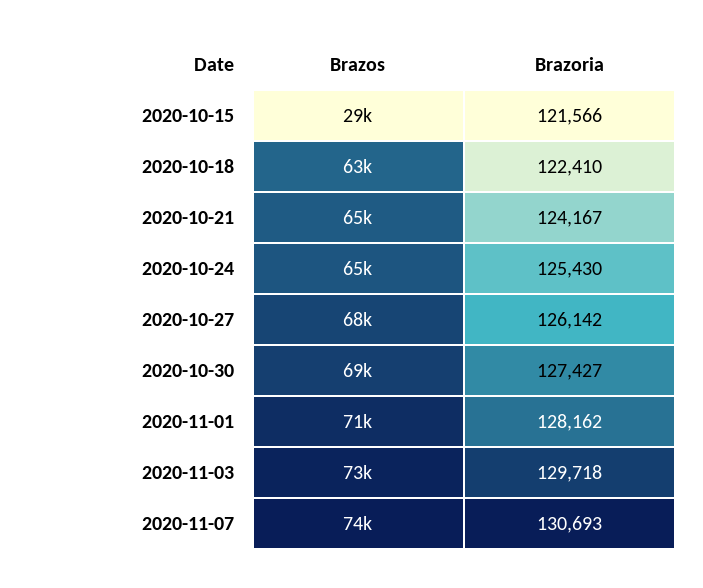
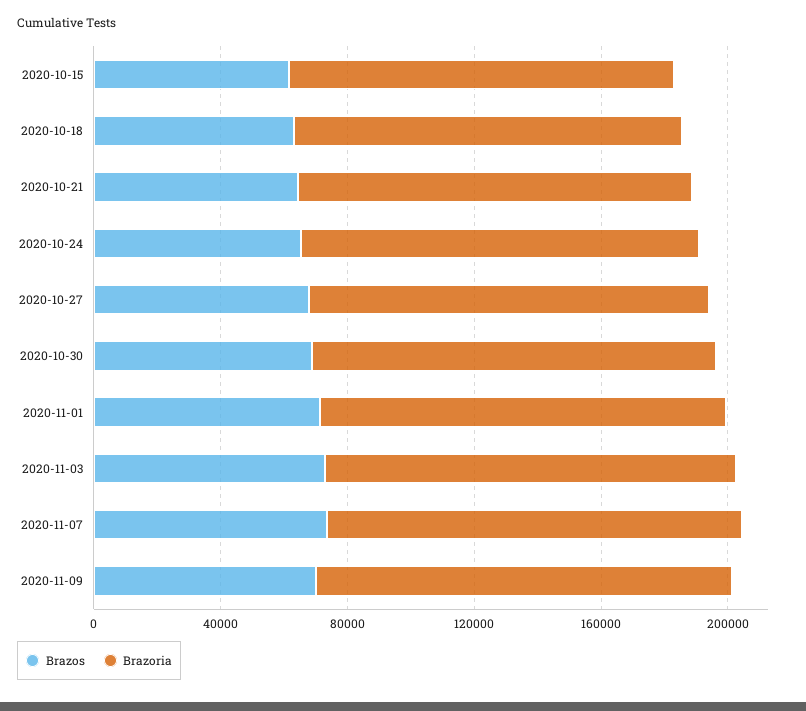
Brazos, 2020-10-15: 29000 -> 60000
Brazos, 2020-11-09: none -> 70000
Brazoria, 2020-11-09: none -> 130000

